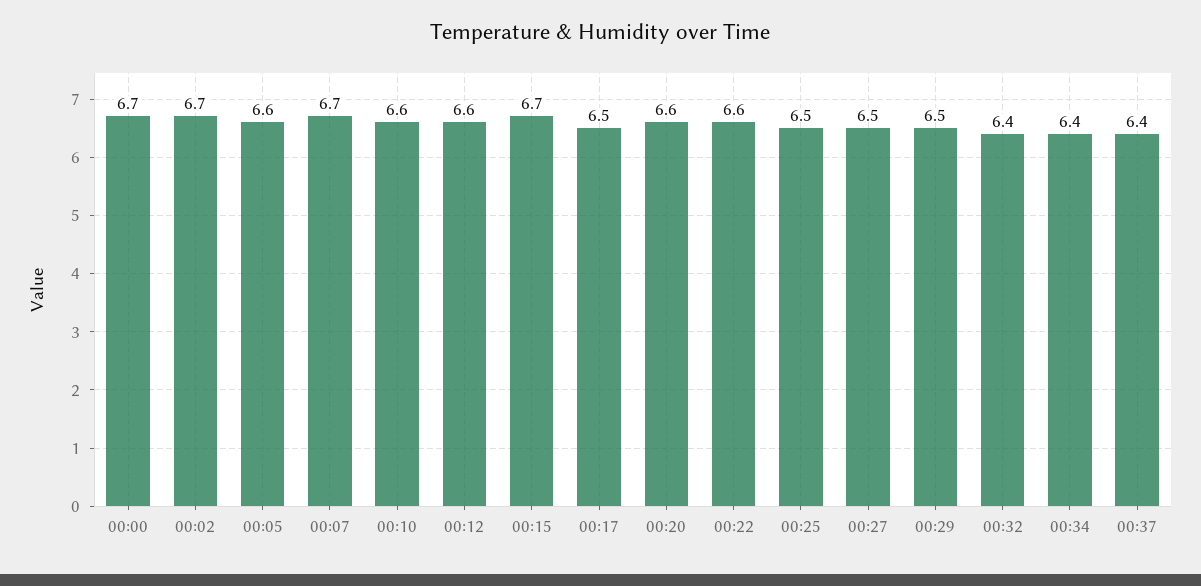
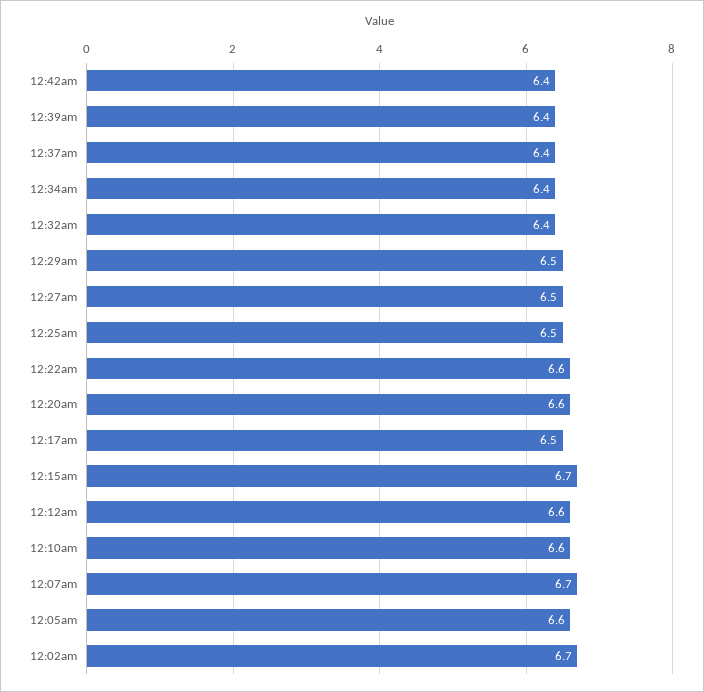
00:00: 6.7 -> none
12:42am: none -> 6.4
12:39am: none -> 6.4

